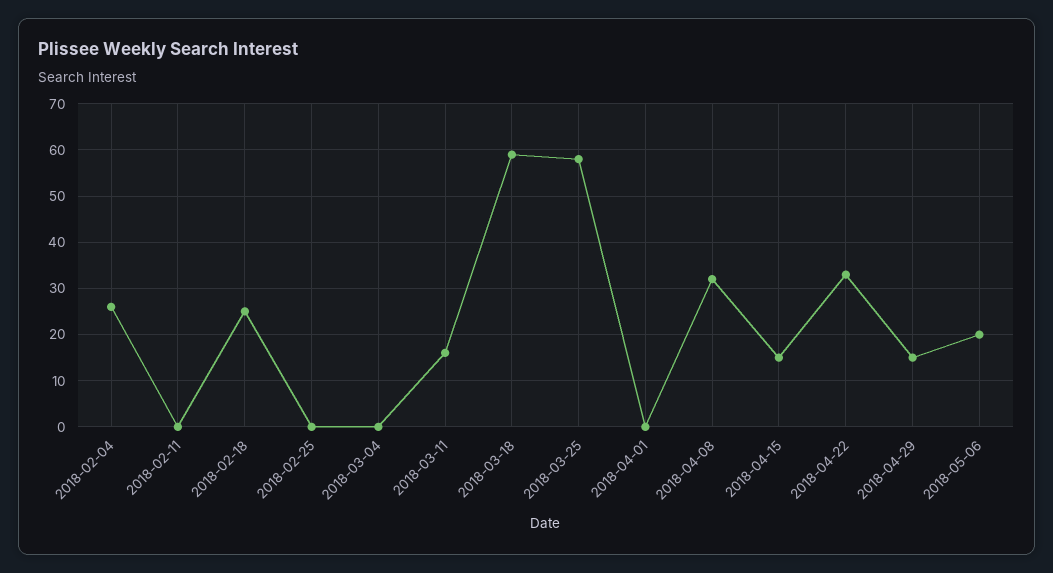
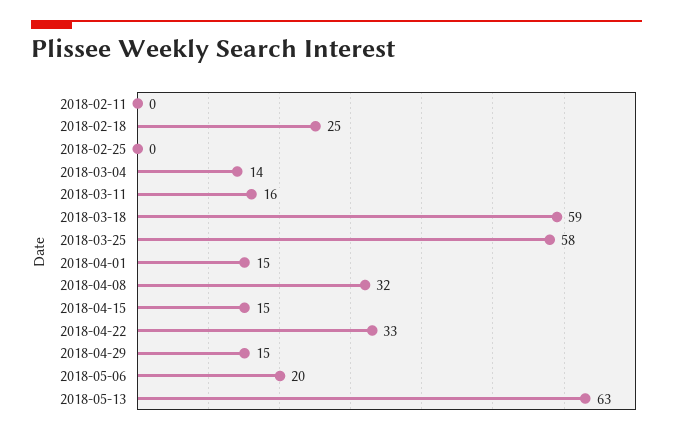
2018-02-04: 25 -> none
2018-03-04: 0 -> 14
2018-04-01: 0 -> 15
2018-05-13: none -> 63

